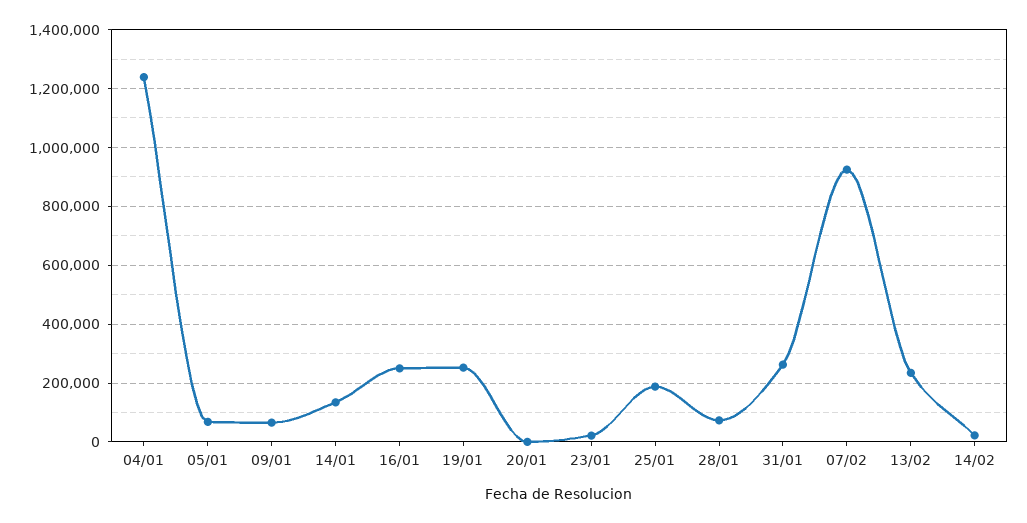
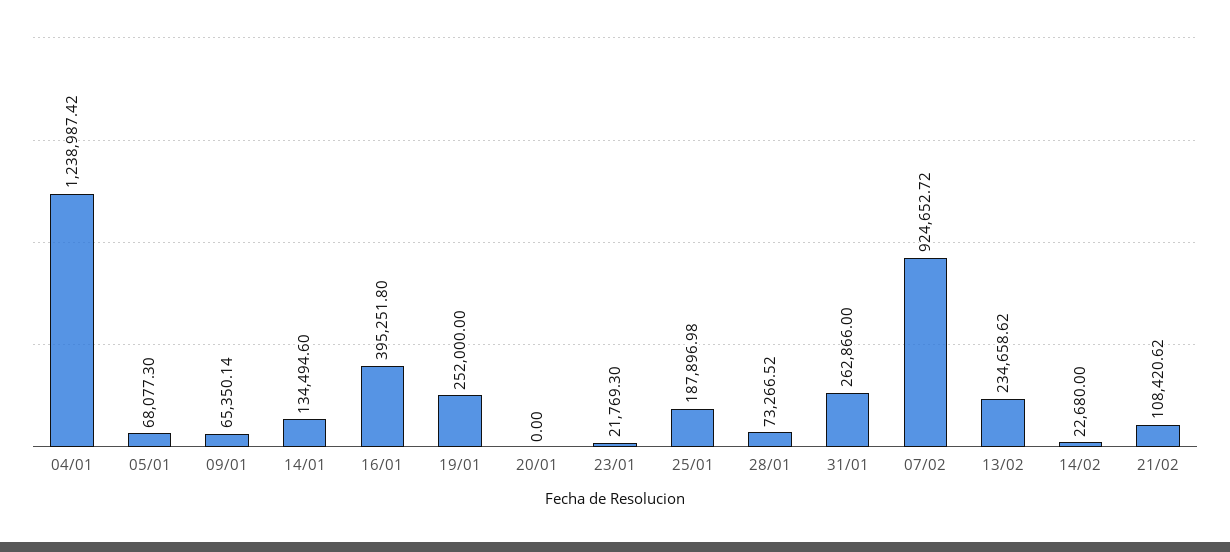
16/01: 250000 -> 395251.8
21/02: none -> 108420.62

